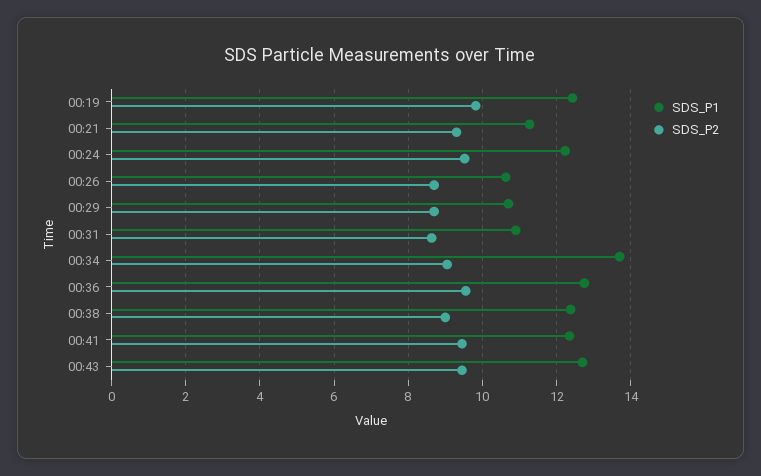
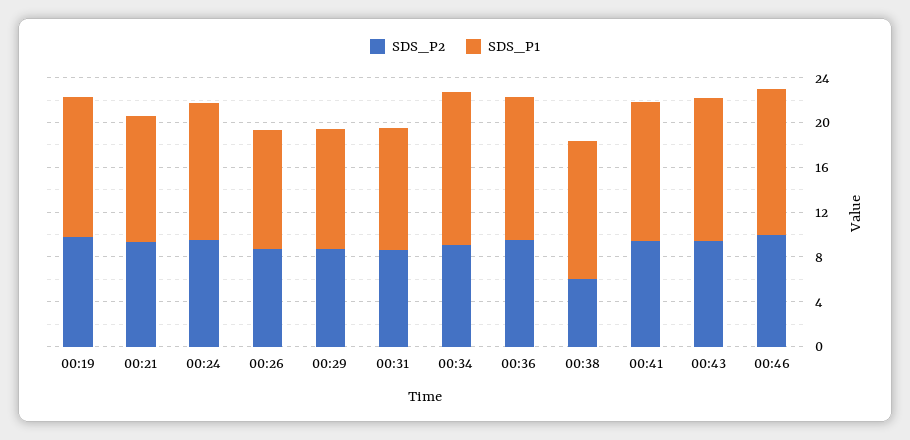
SDS_P2, 00:38: 9 -> 6
SDS_P2, 00:46: none -> 10
SDS_P1, 00:46: none -> 13

